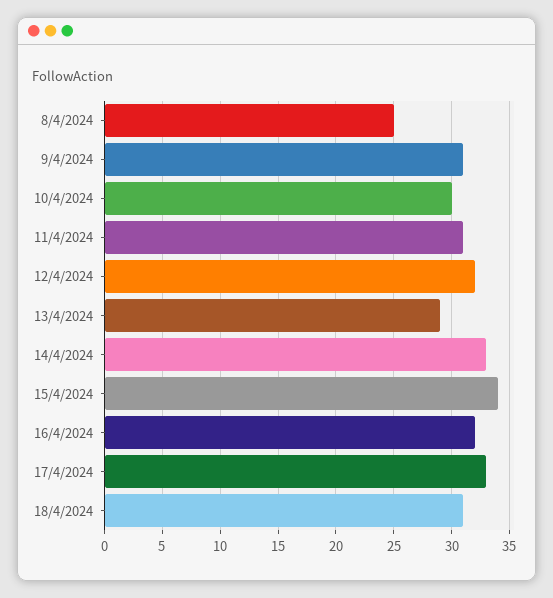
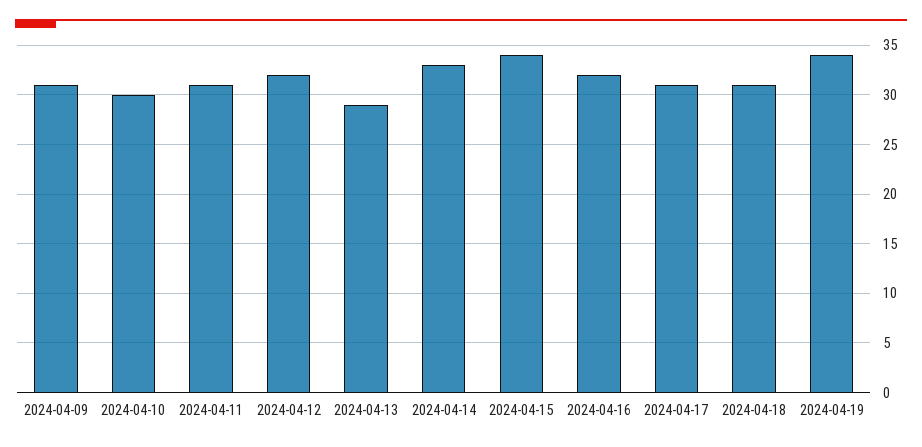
8/4/2024: 25 -> none
17/4/2024: 33 -> 31
2024-04-19: none -> 34

